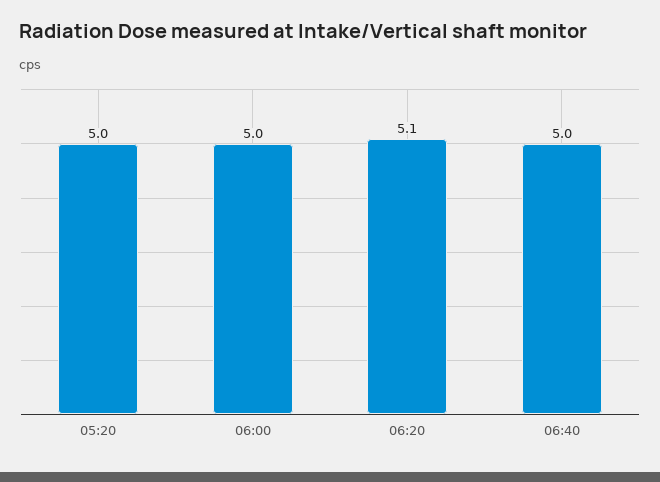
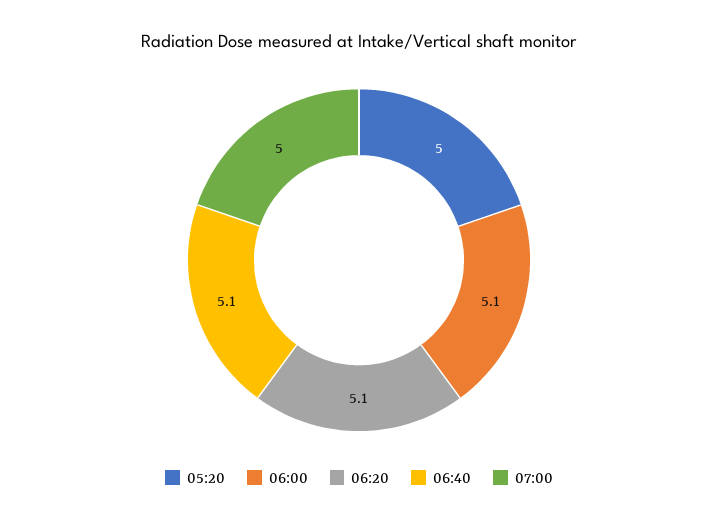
06:00: 5 -> 5.1
06:40: 5 -> 5.1
07:00: none -> 5

